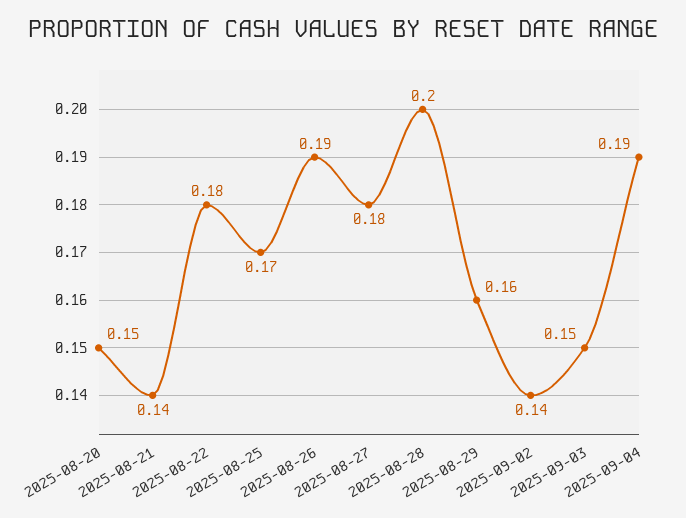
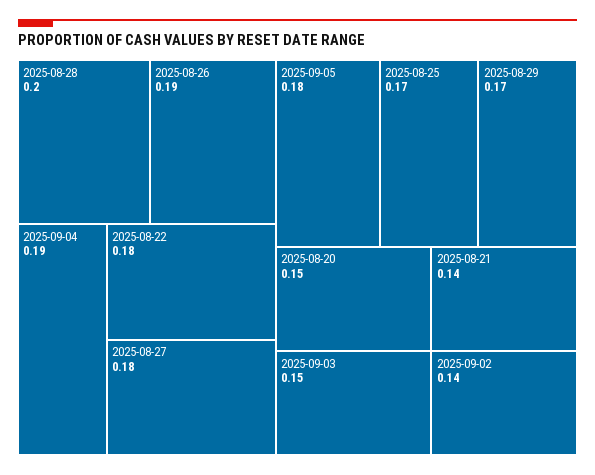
2025-08-29: 0.16 -> 0.17
2025-09-05: none -> 0.18

